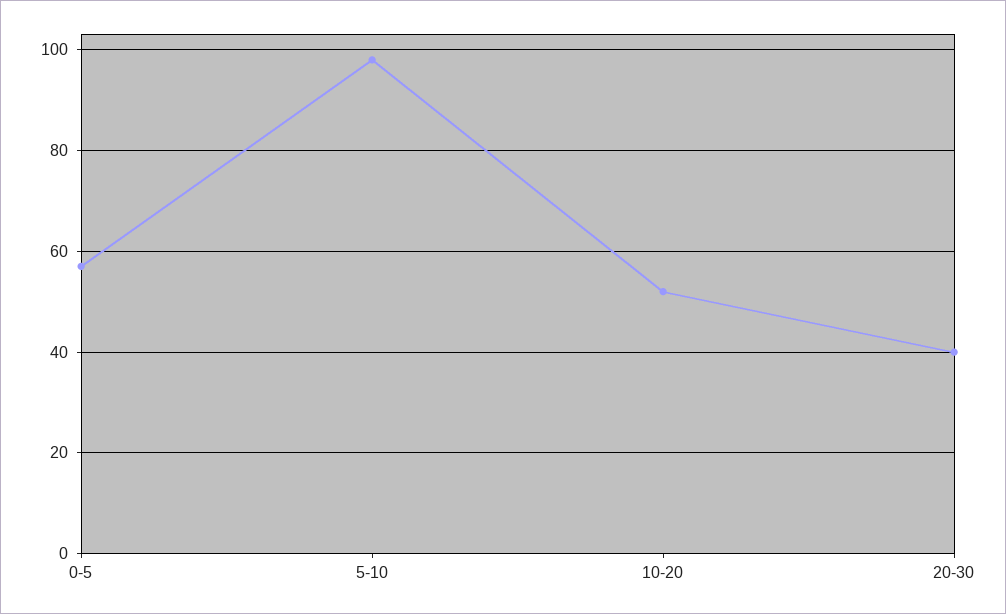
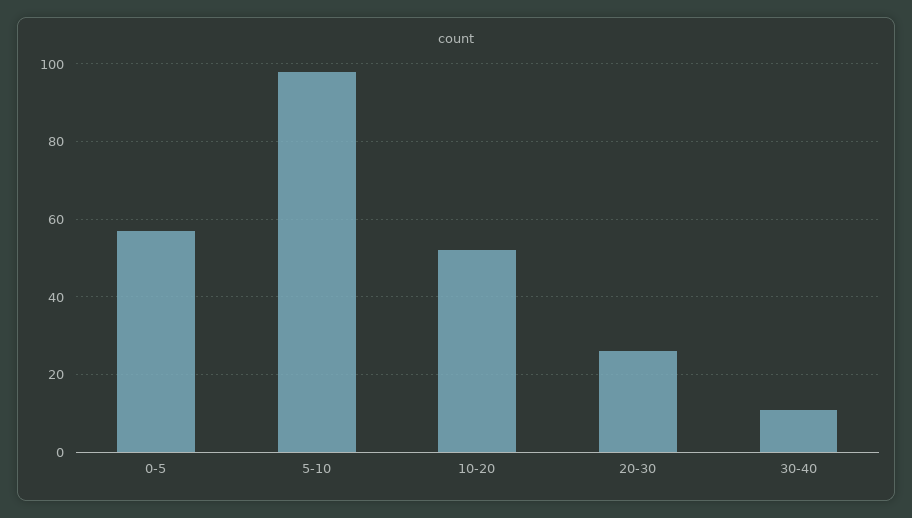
20-30: 40 -> 25
30-40: none -> 10

